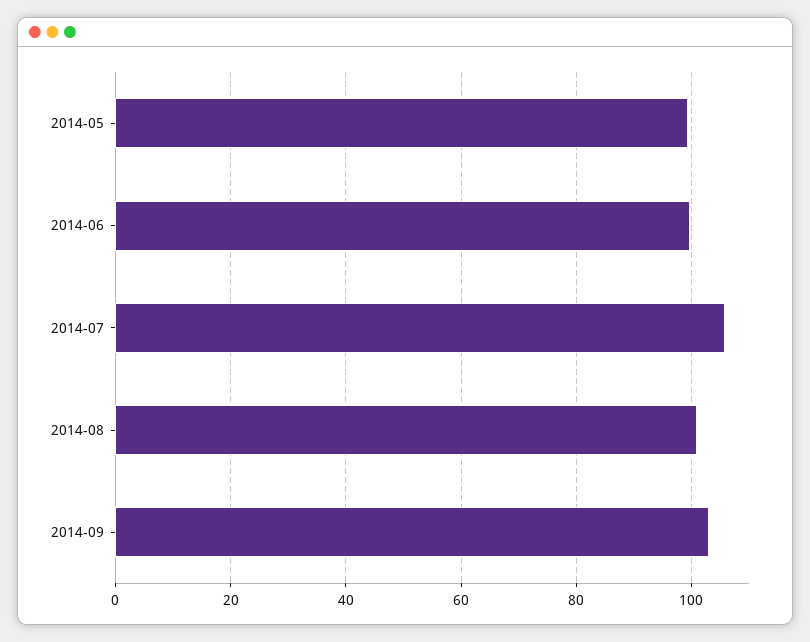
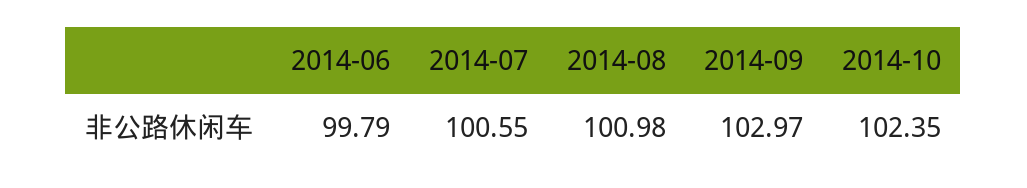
2014-05: 100 -> none
2014-07: 106 -> 100.55
2014-10: none -> 102.35

